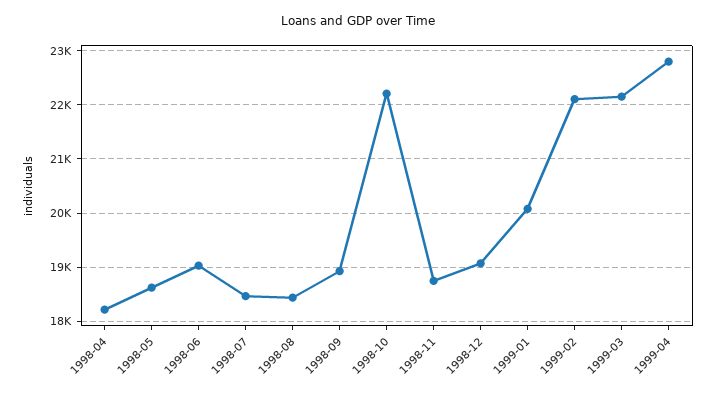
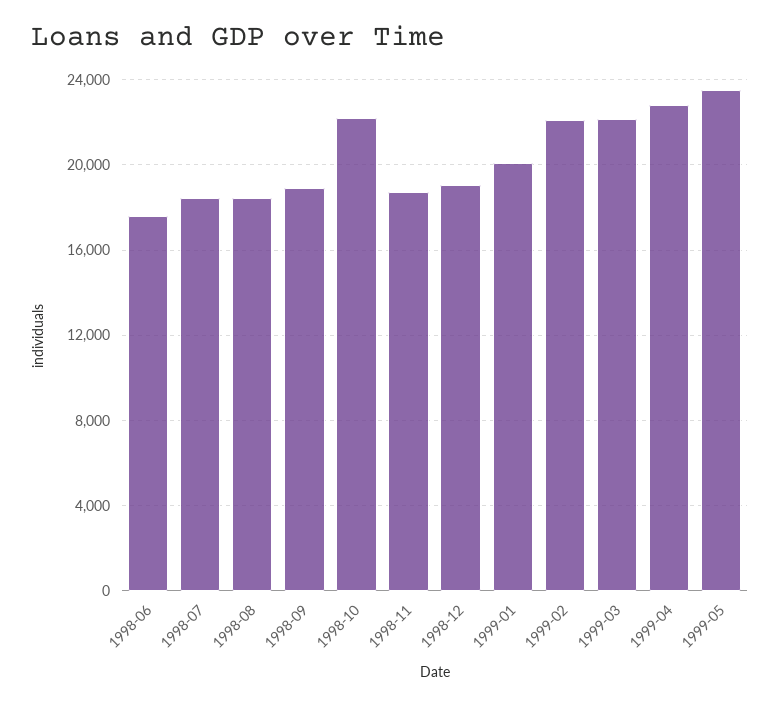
1998-04: 18200 -> none
1998-05: 18600 -> none
1998-06: 19000 -> 17500
1999-05: none -> 23500

